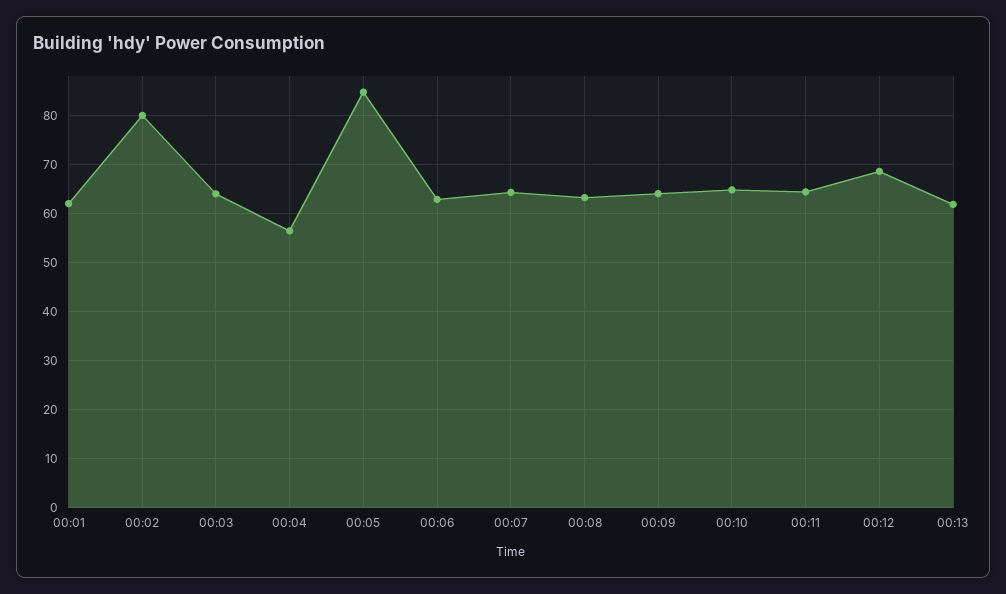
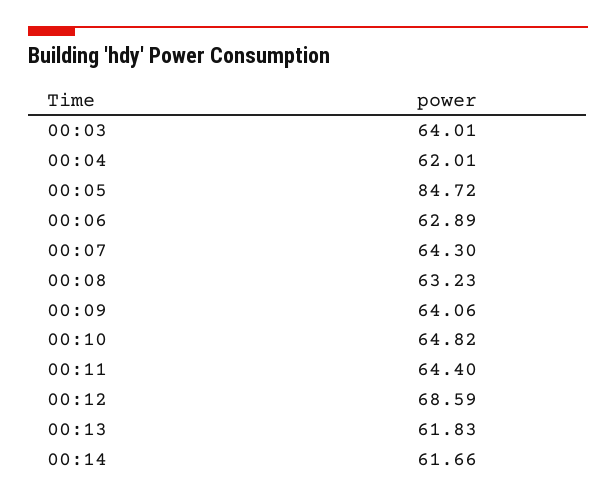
00:01: 62 -> none
00:02: 80 -> none
00:04: 56 -> 62.01
00:14: none -> 61.66

